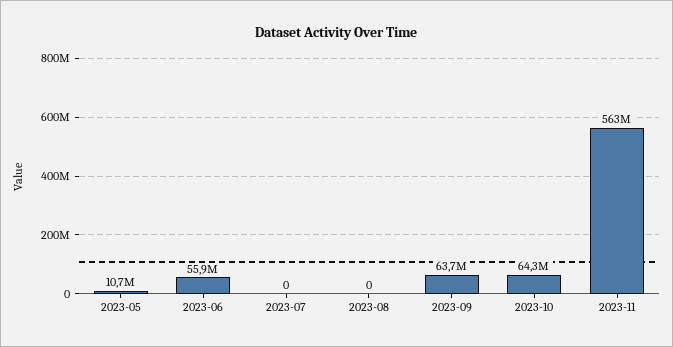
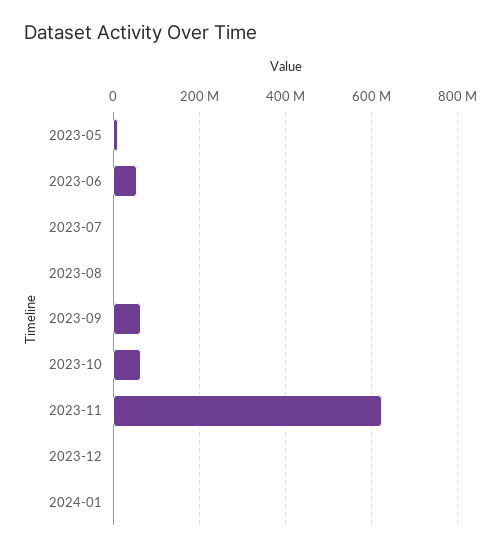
2023-11: 563000000 -> 620000000
2023-12: none -> 0
2024-01: none -> 0

